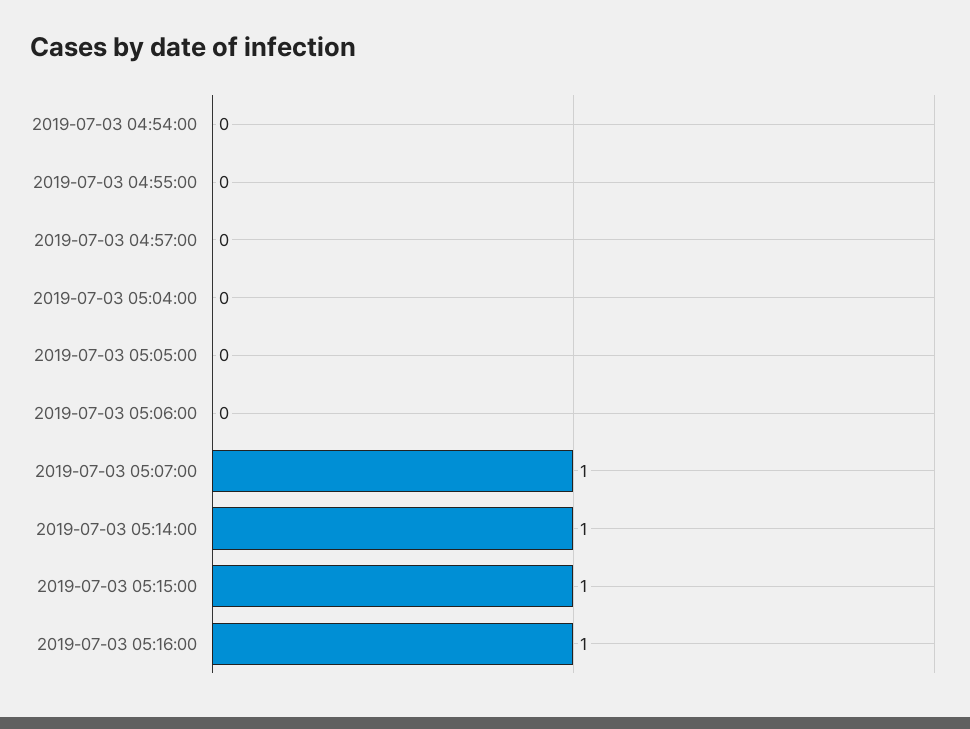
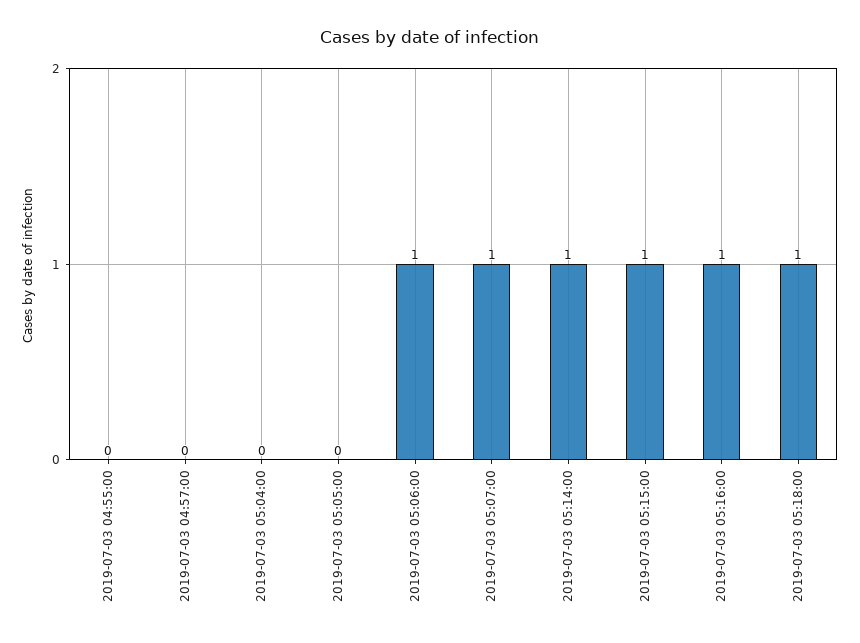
2019-07-03 04:54:00: 0 -> none
2019-07-03 05:06:00: 0 -> 1
2019-07-03 05:18:00: none -> 1

